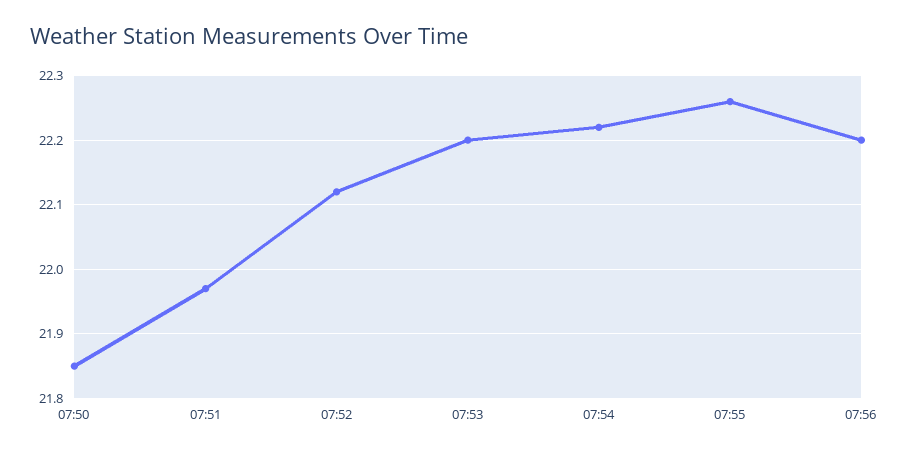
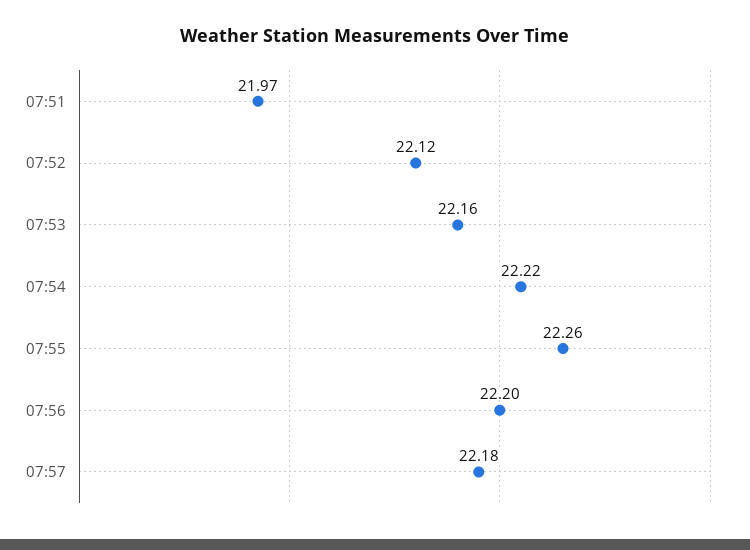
07:50: 21.85 -> none
07:53: 22.2 -> 22.16
07:57: none -> 22.18

